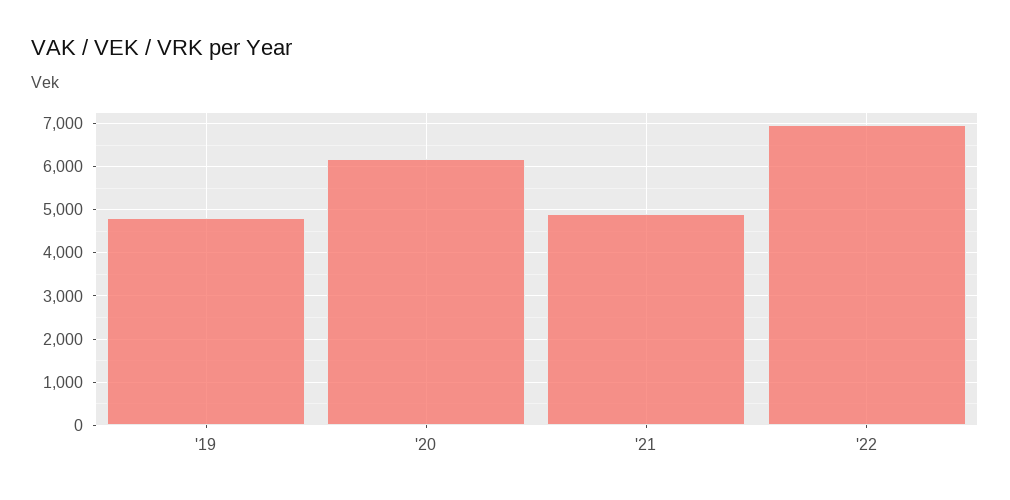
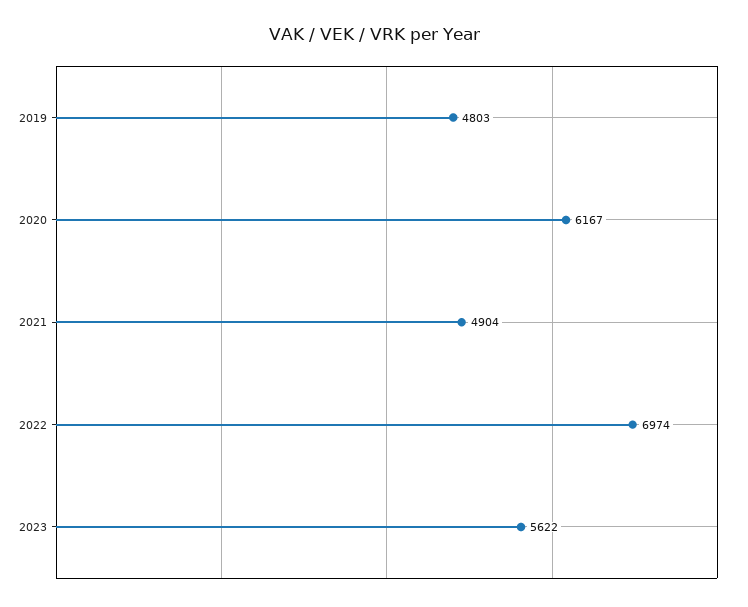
2023: none -> 5622

